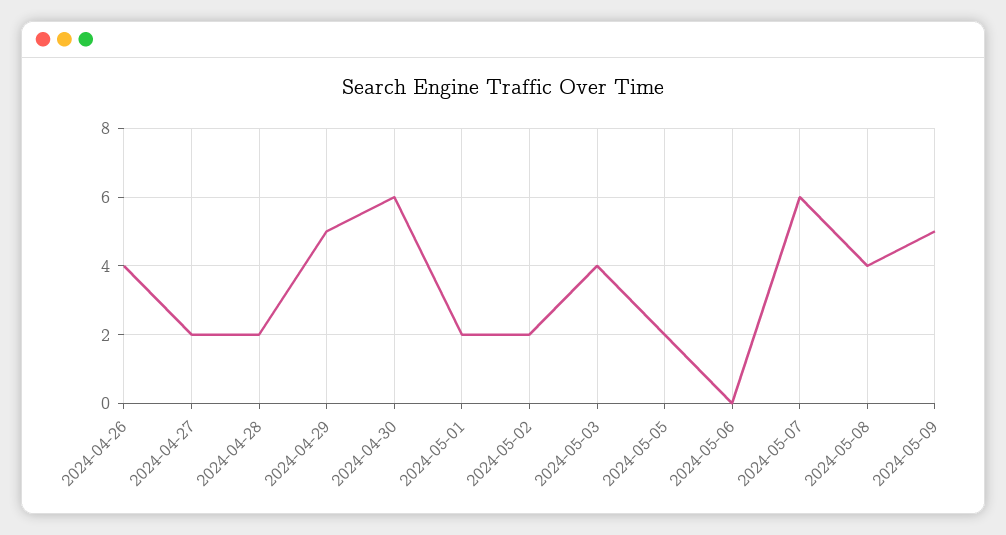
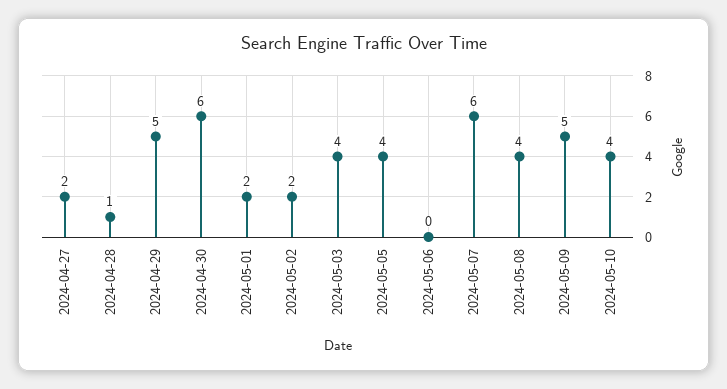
2024-04-26: 4 -> none
2024-04-28: 2 -> 1
2024-05-05: 2 -> 4
2024-05-10: none -> 4

